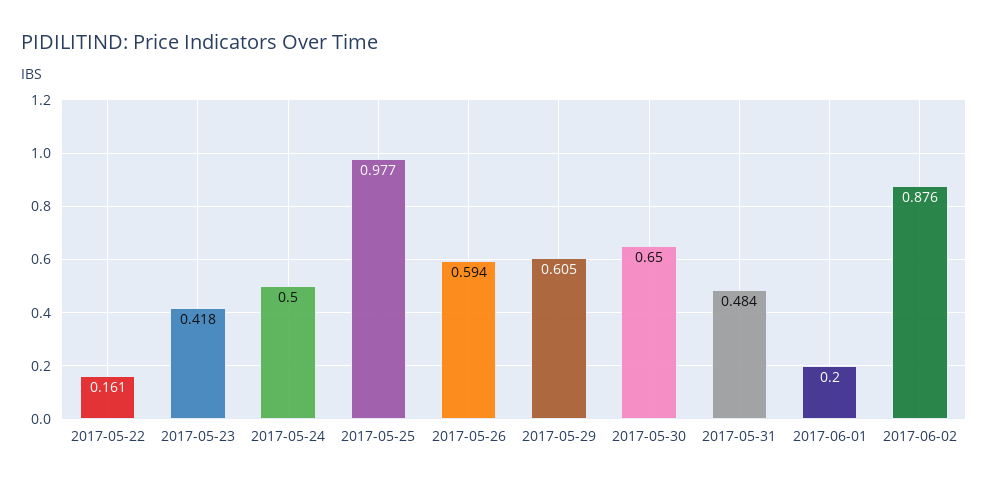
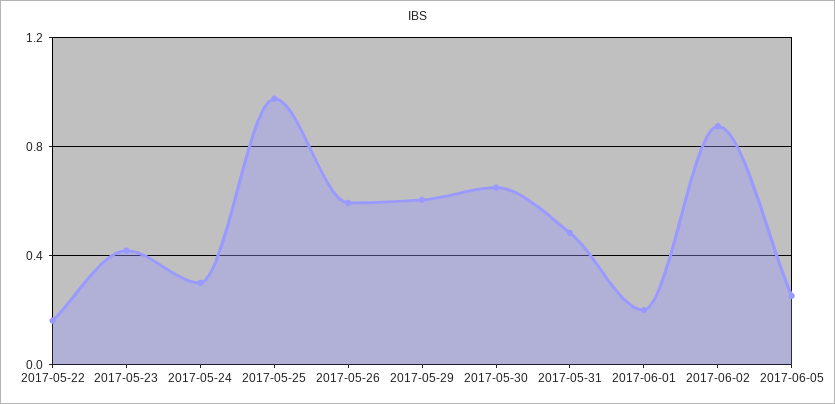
2017-05-24: 0.5 -> 0.3
2017-06-05: none -> 0.25

